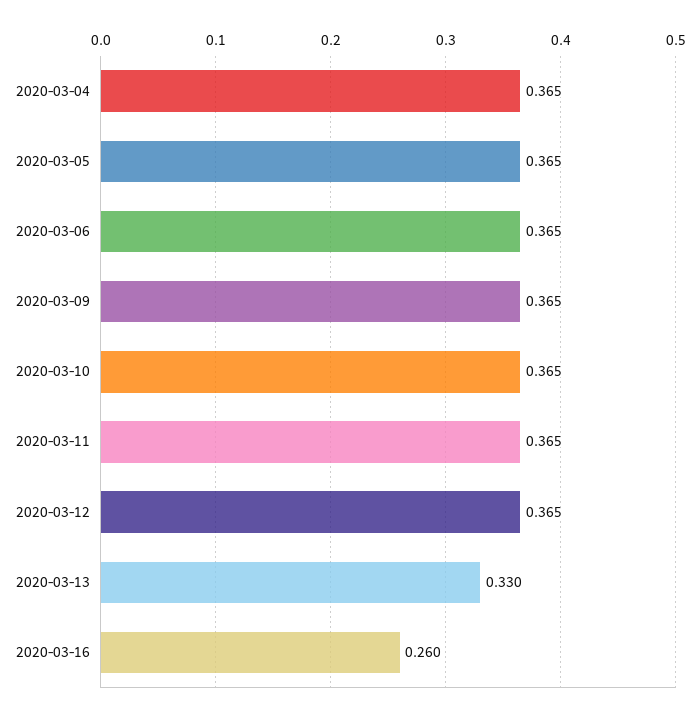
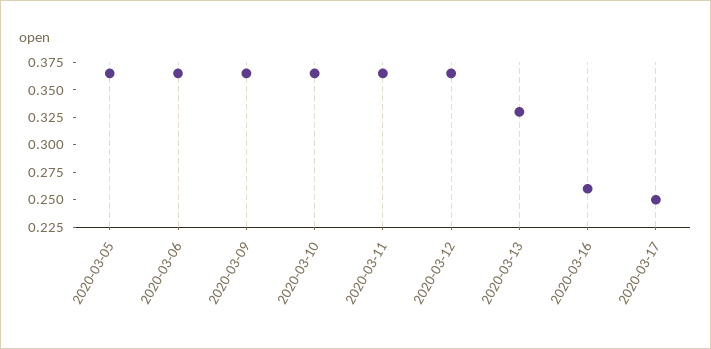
2020-03-04: 0.365 -> none
2020-03-17: none -> 0.25

